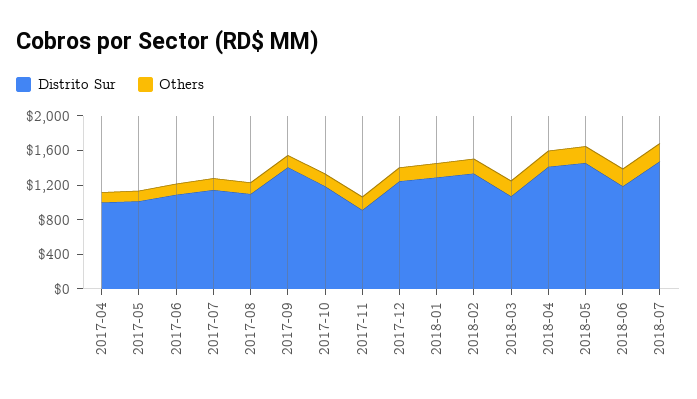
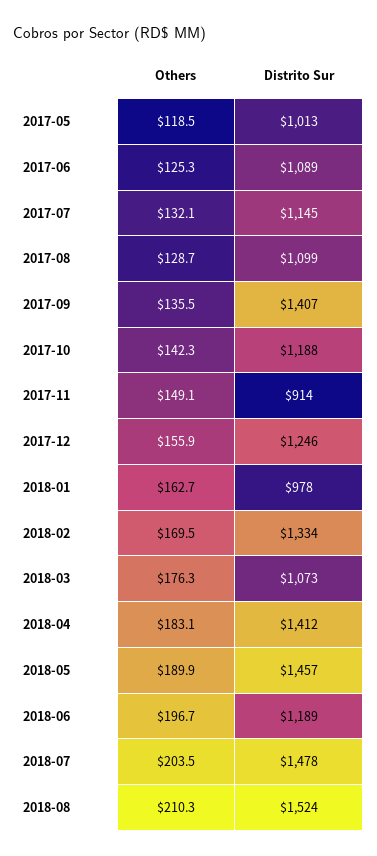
Distrito Sur, 2017-04: 1000 -> none
Others, 2017-04: 100 -> none
Distrito Sur, 2018-01: 1300 -> 978
Others, 2018-08: none -> 210.3
Distrito Sur, 2018-08: none -> 1524

